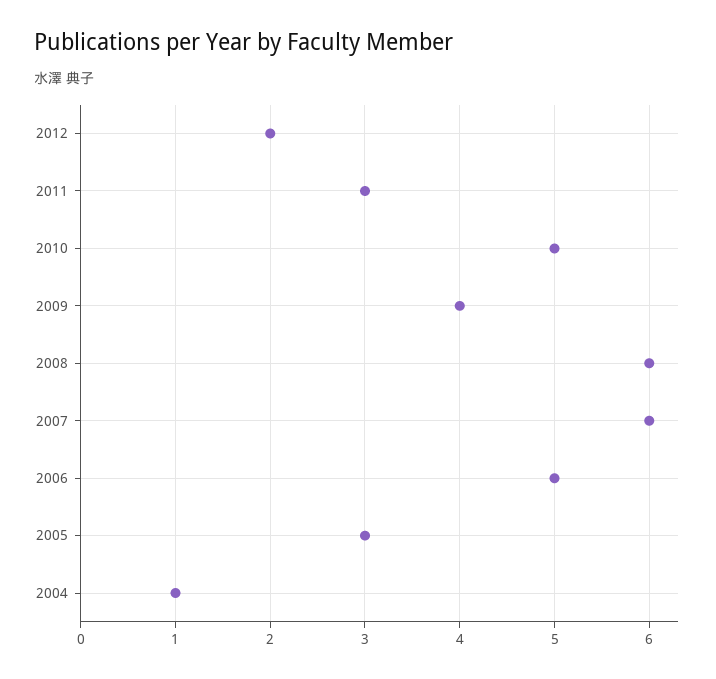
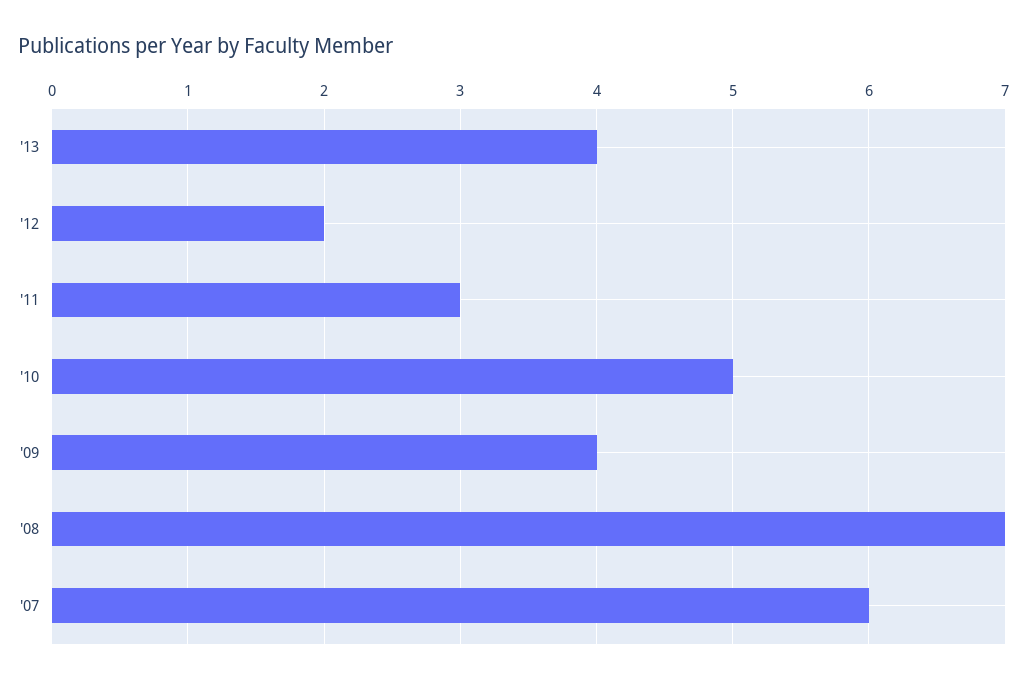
2008: 6 -> 7
2006: 5 -> none
2005: 3 -> none
2004: 1 -> none
'13: none -> 4

